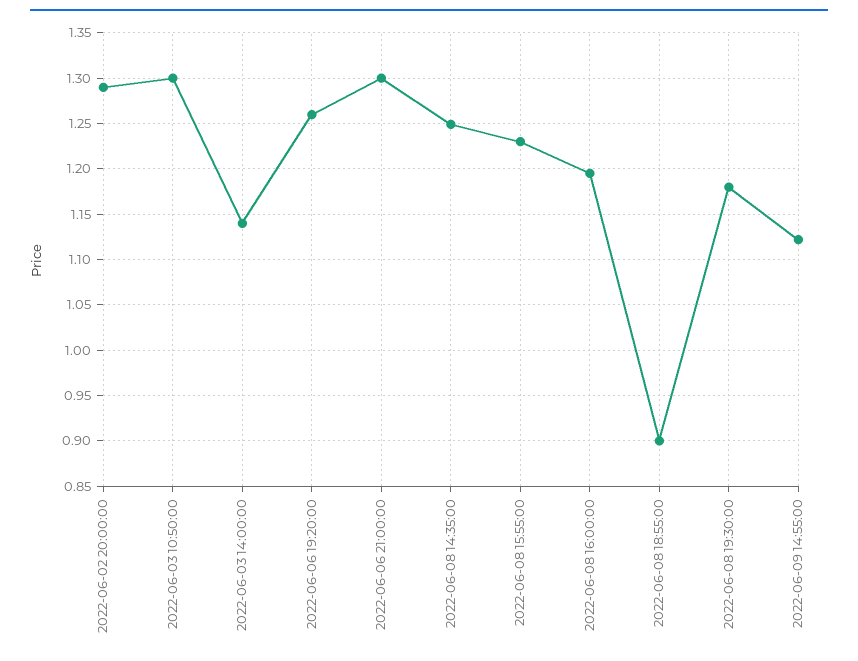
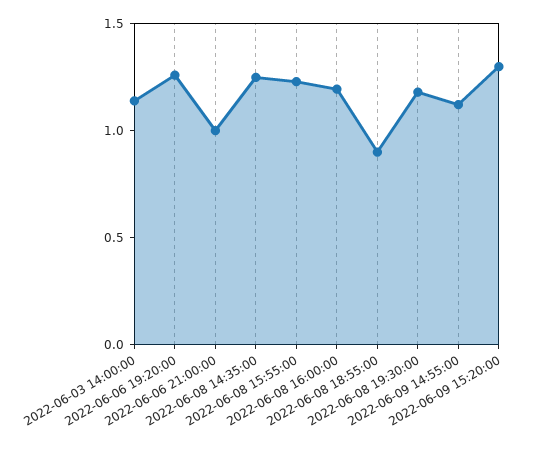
2022-06-02 20:00:00: 1.29 -> none
2022-06-03 10:50:00: 1.3 -> none
2022-06-06 21:00:00: 1.3 -> 1
2022-06-09 15:20:00: none -> 1.3

